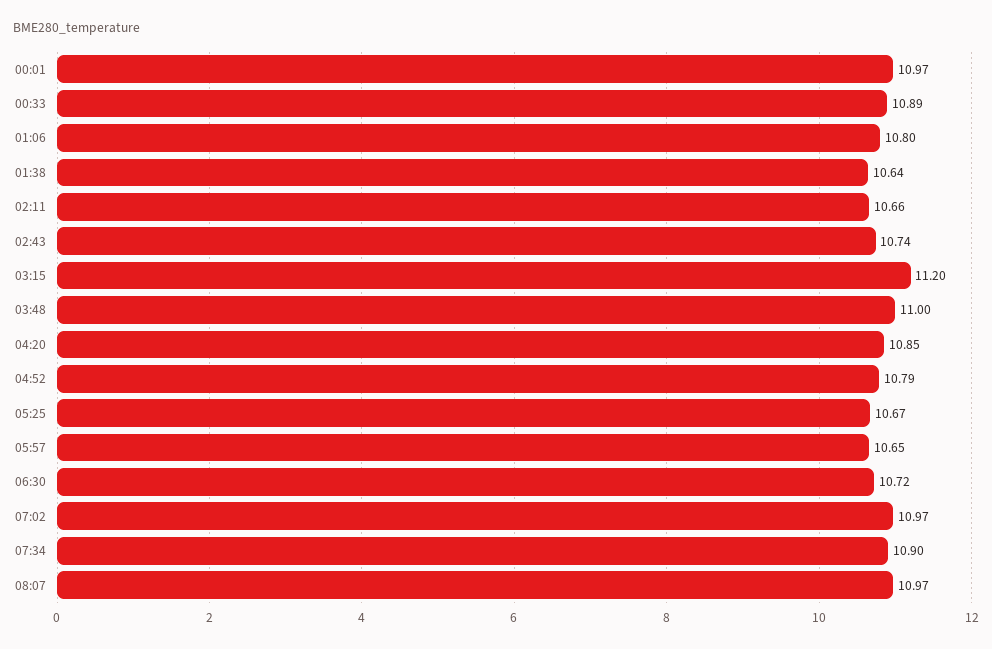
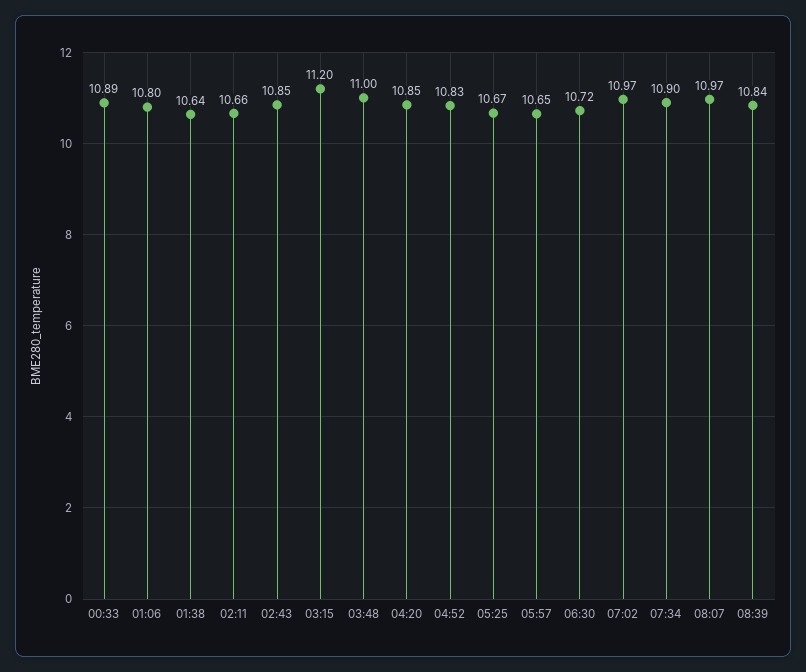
00:01: 10.97 -> none
02:43: 10.74 -> 10.85
04:52: 10.79 -> 10.83
08:39: none -> 10.84

